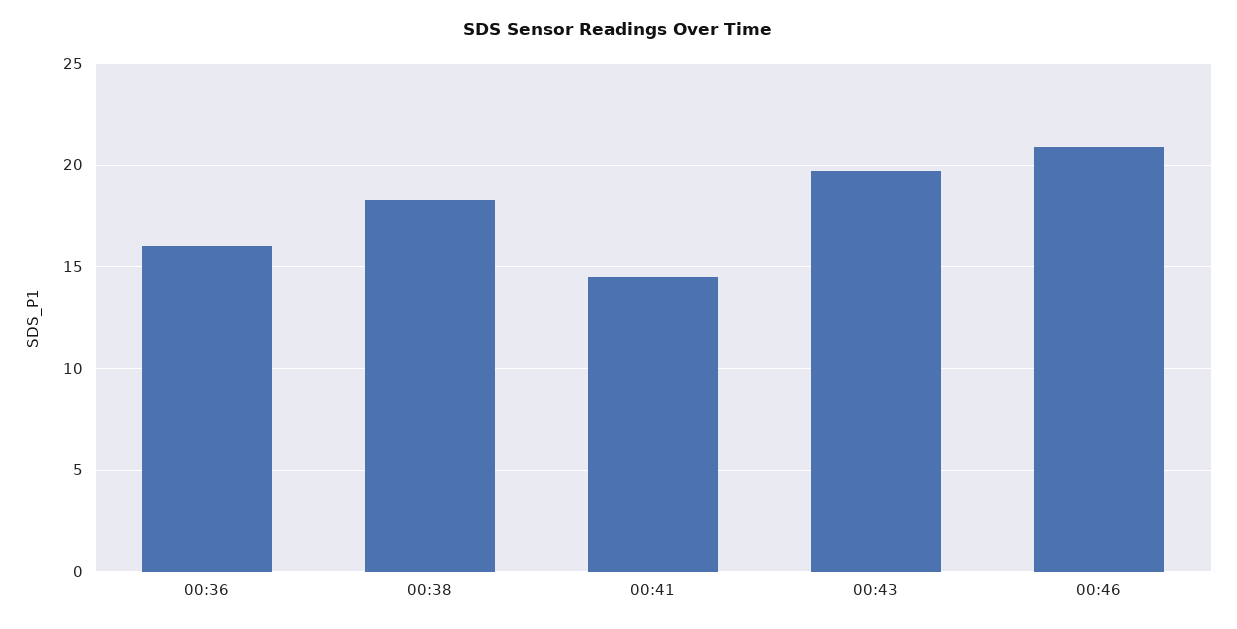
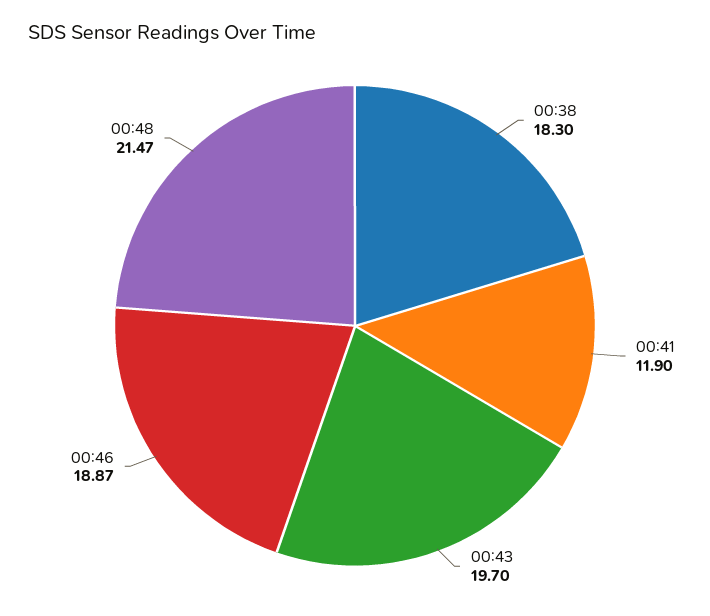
00:36: 16 -> none
00:41: 14.5 -> 11.9
00:46: 21 -> 18.87
00:48: none -> 21.47

